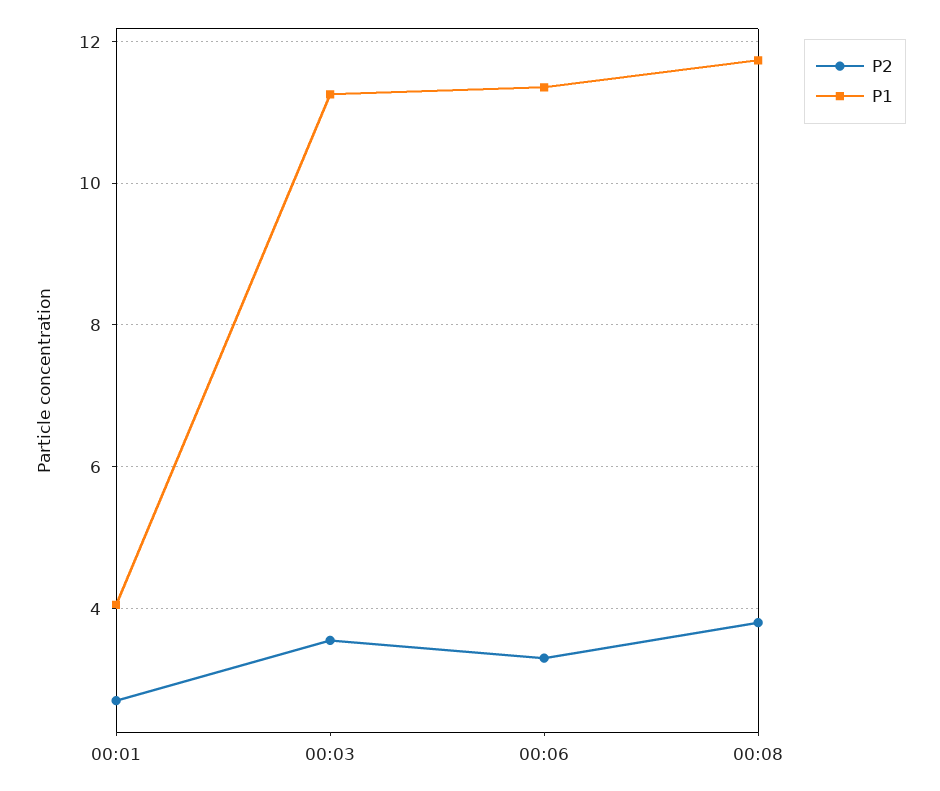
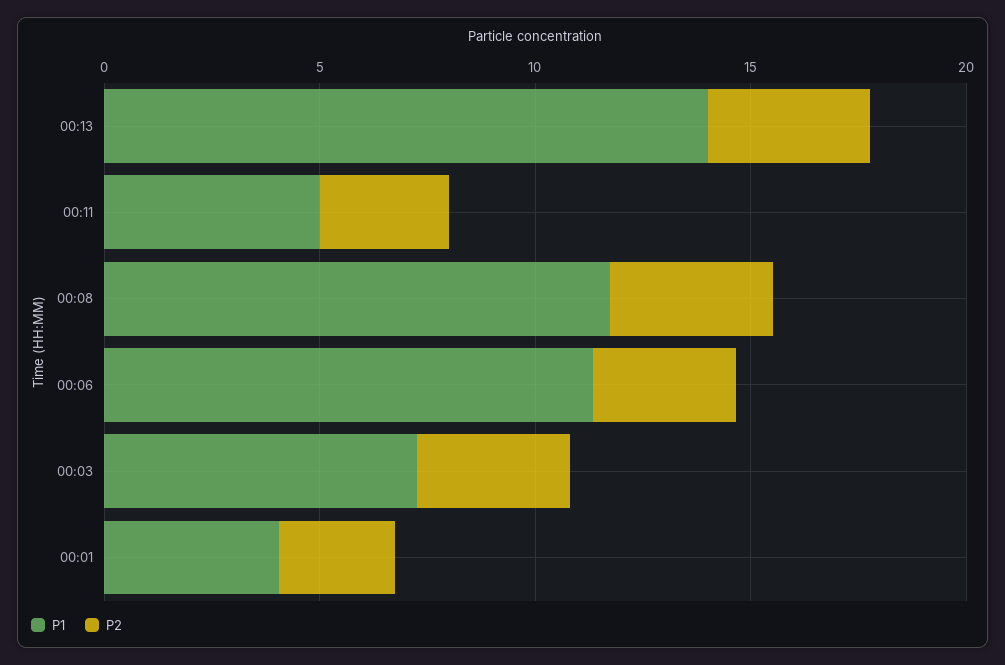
P1, 00:03: 11.2 -> 7
P1, 00:13: none -> 14
P2, 00:13: none -> 4
P1, 00:11: none -> 5
P2, 00:11: none -> 3

